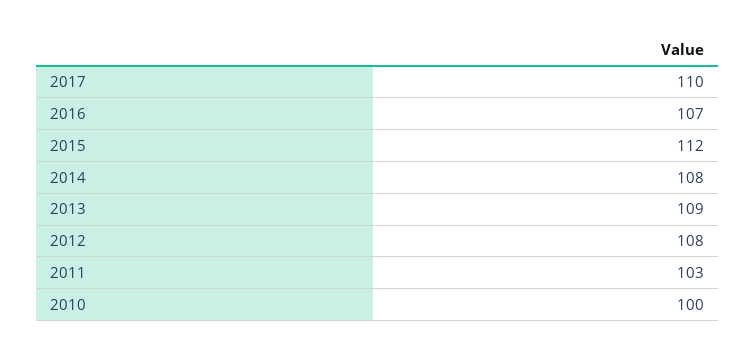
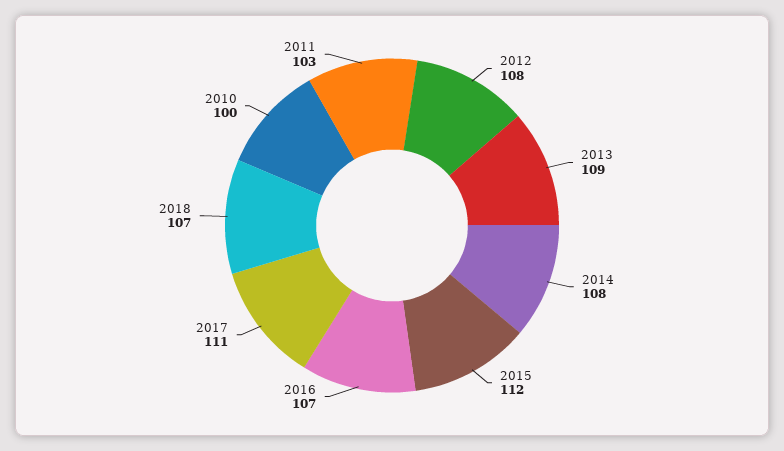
2017: 110 -> 111
2018: none -> 107

